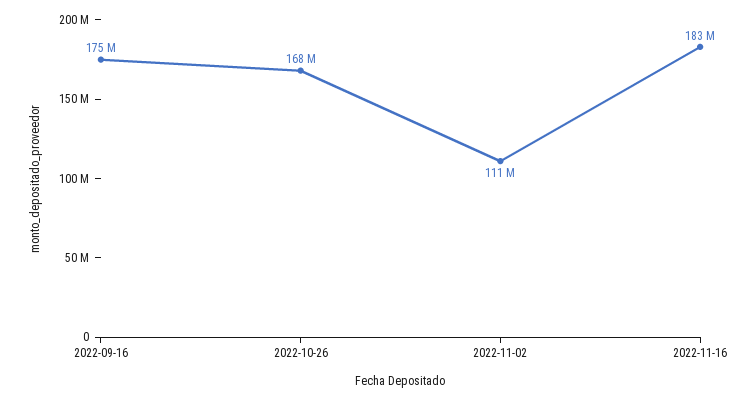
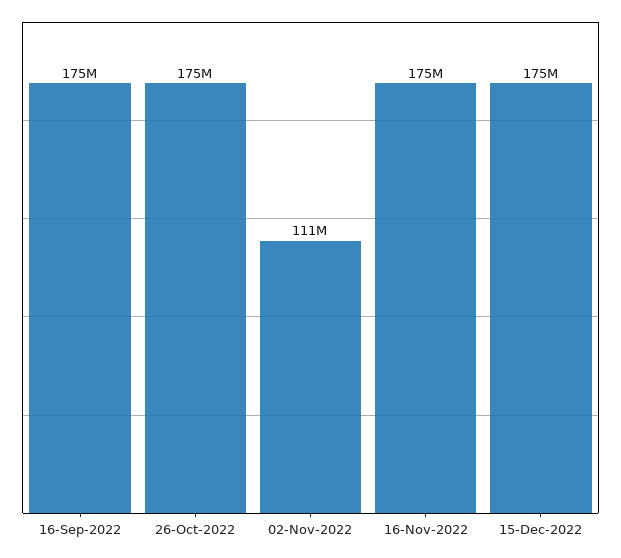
2022-10-26: 168000000 -> 175000000
2022-11-16: 183000000 -> 175000000
15-Dec-2022: none -> 175000000

